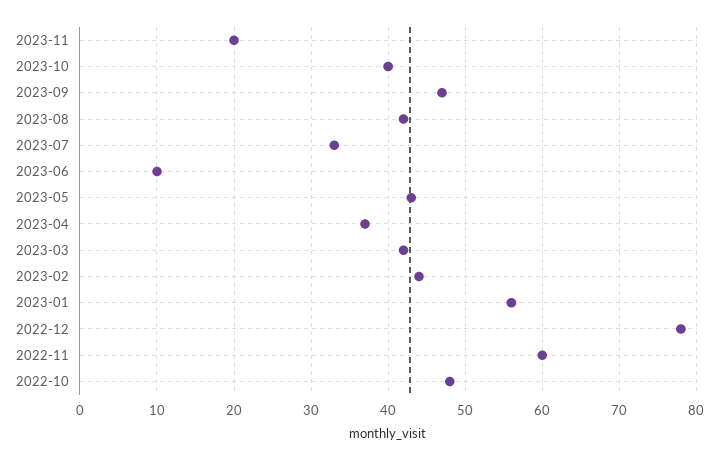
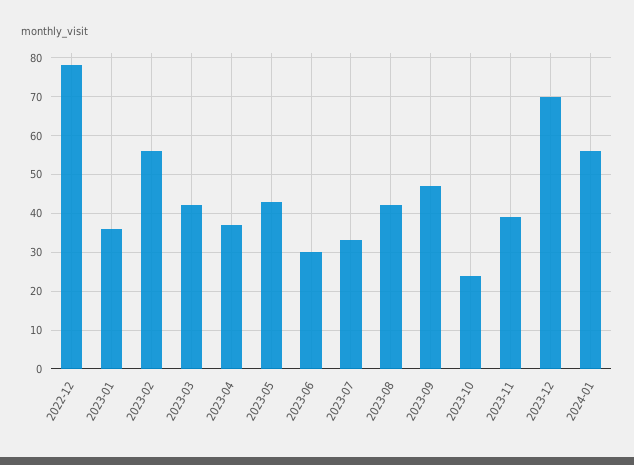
2023-11: 20 -> 40
2023-10: 40 -> 25
2023-06: 10 -> 30
2023-02: 44 -> 55
2023-01: 56 -> 35
2022-11: 60 -> none
2022-10: 48 -> none
2023-12: none -> 70
2024-01: none -> 55

